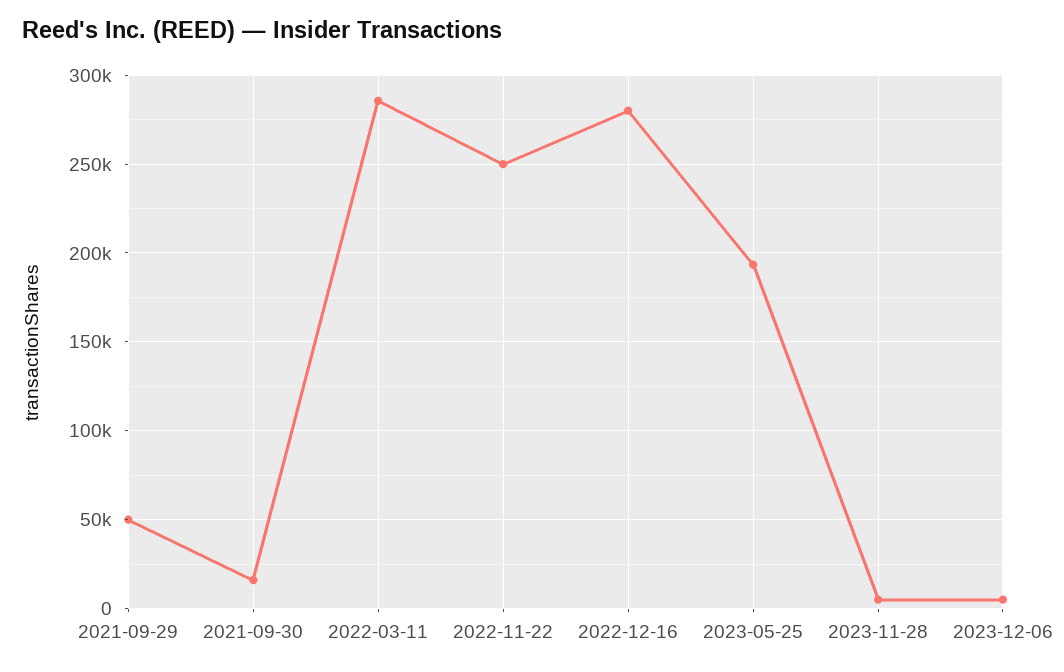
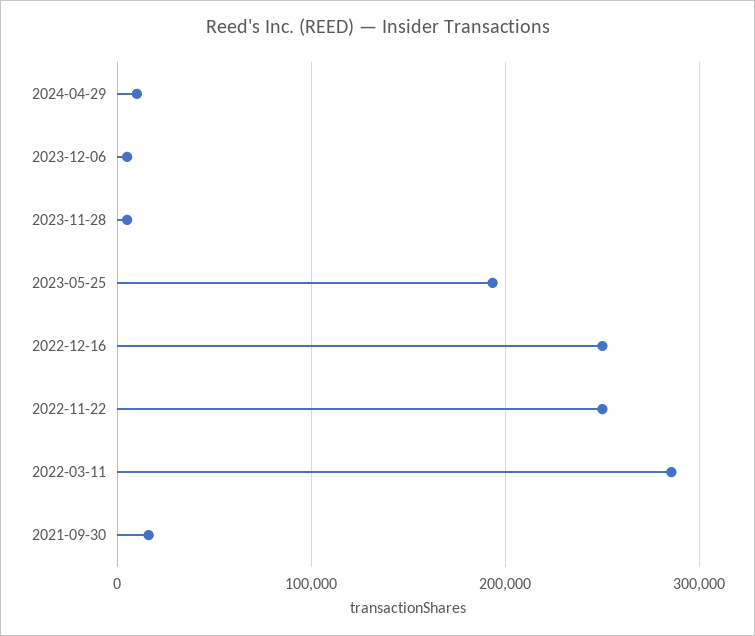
2021-09-29: 50000 -> none
2022-12-16: 280000 -> 250000
2024-04-29: none -> 10000

